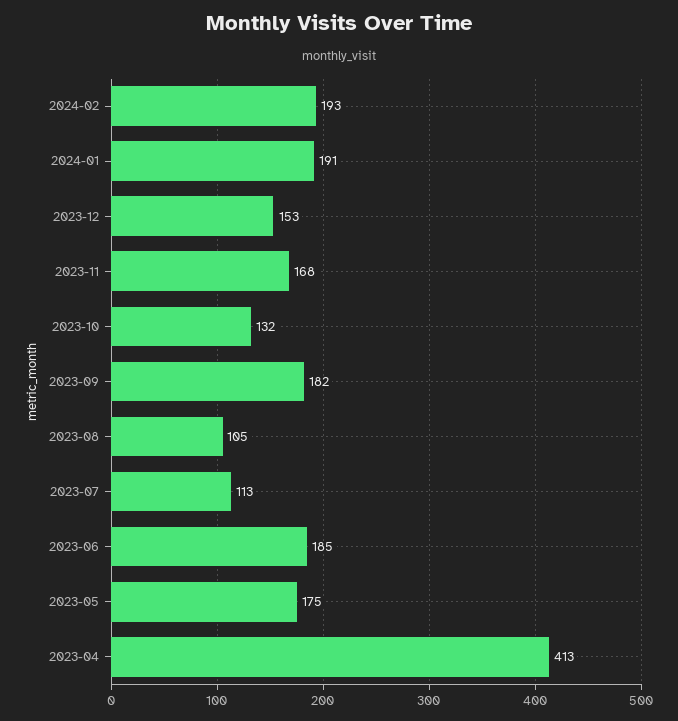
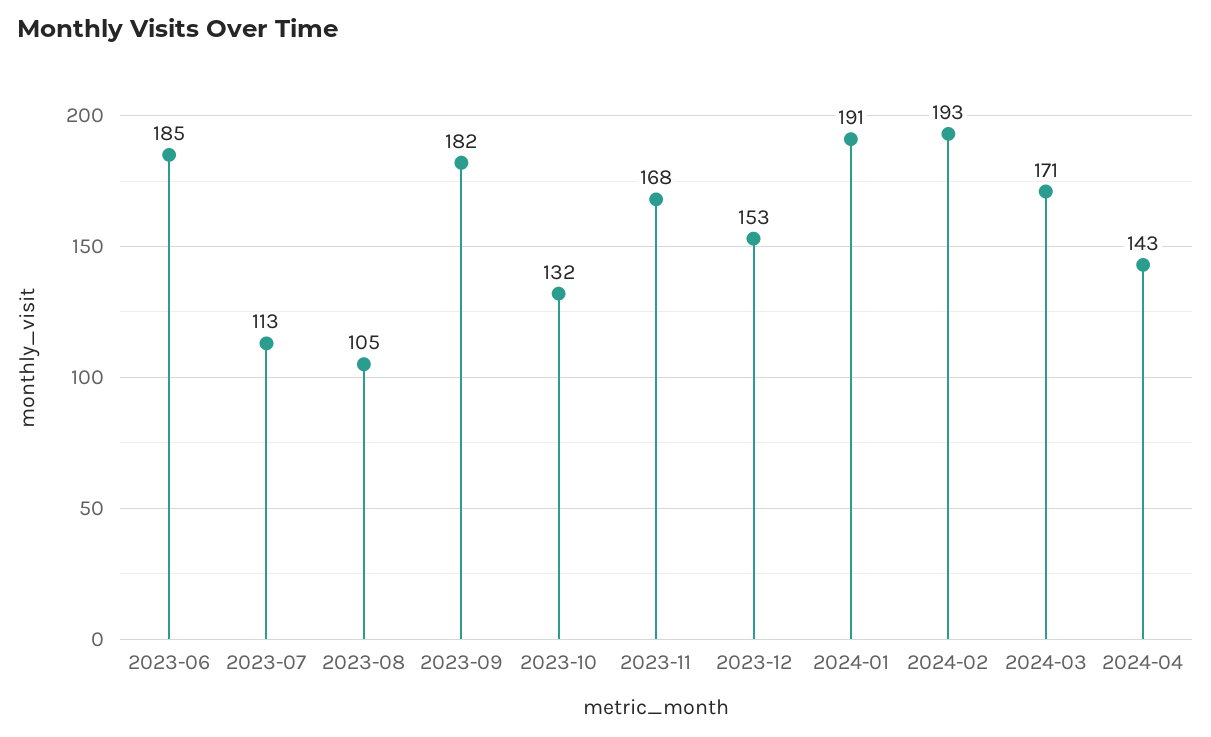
2023-05: 175 -> none
2023-04: 413 -> none
2024-03: none -> 171
2024-04: none -> 143

